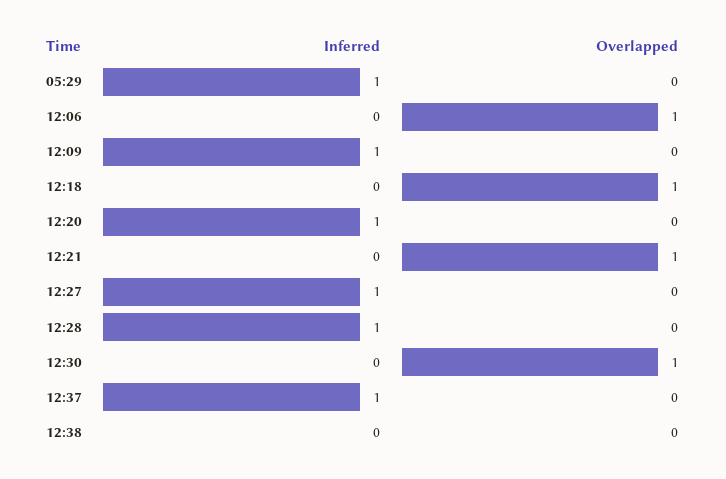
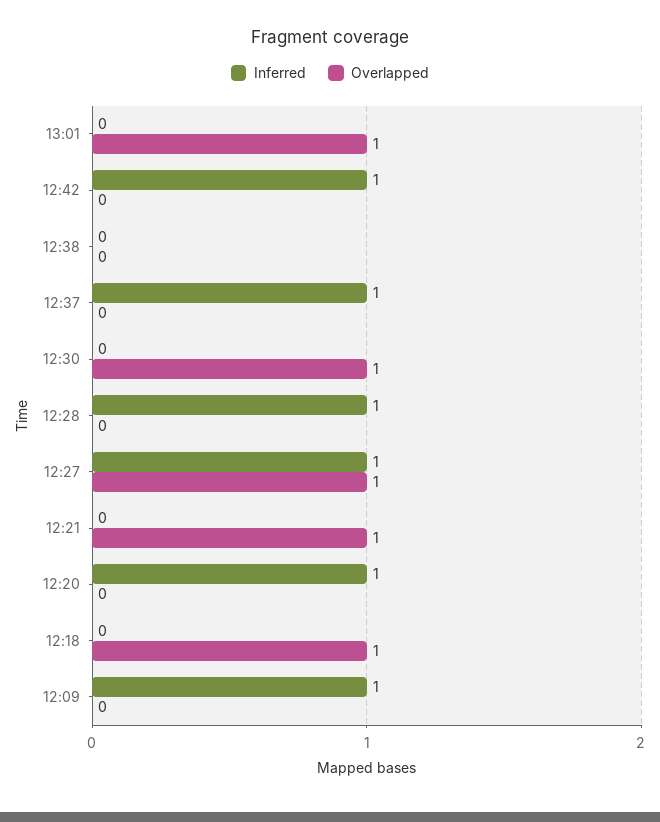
Inferred, 05:29: 1 -> none
Overlapped, 05:29: 0 -> none
Inferred, 12:06: 0 -> none
Overlapped, 12:06: 1 -> none
Overlapped, 12:27: 0 -> 1
Inferred, 13:01: none -> 0
Overlapped, 13:01: none -> 1
Inferred, 12:42: none -> 1
Overlapped, 12:42: none -> 0

